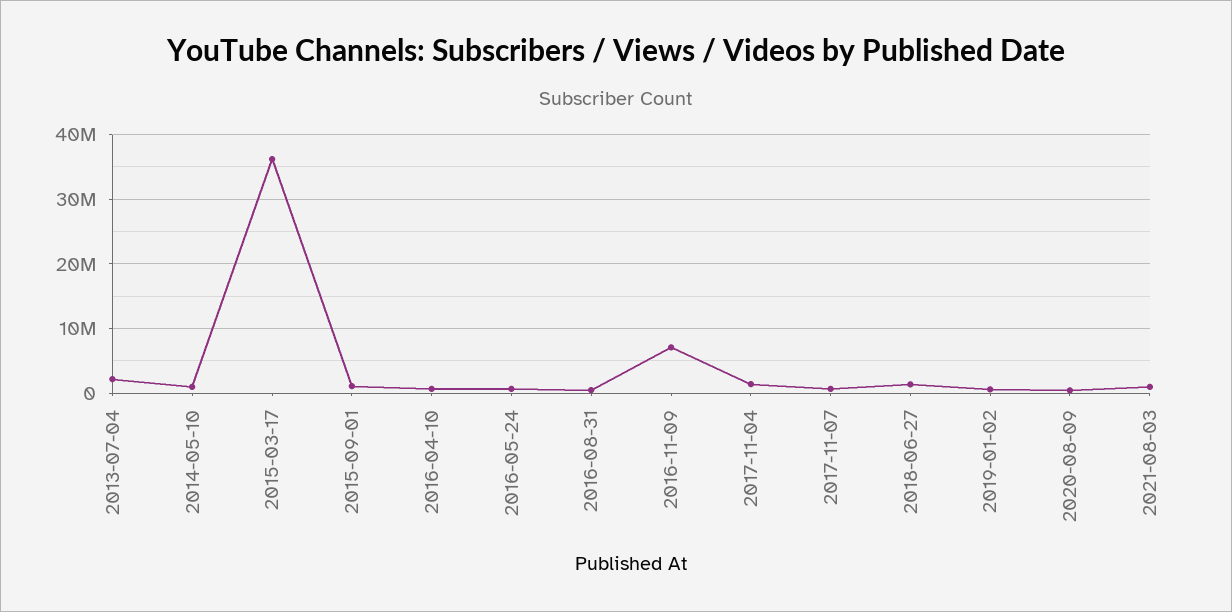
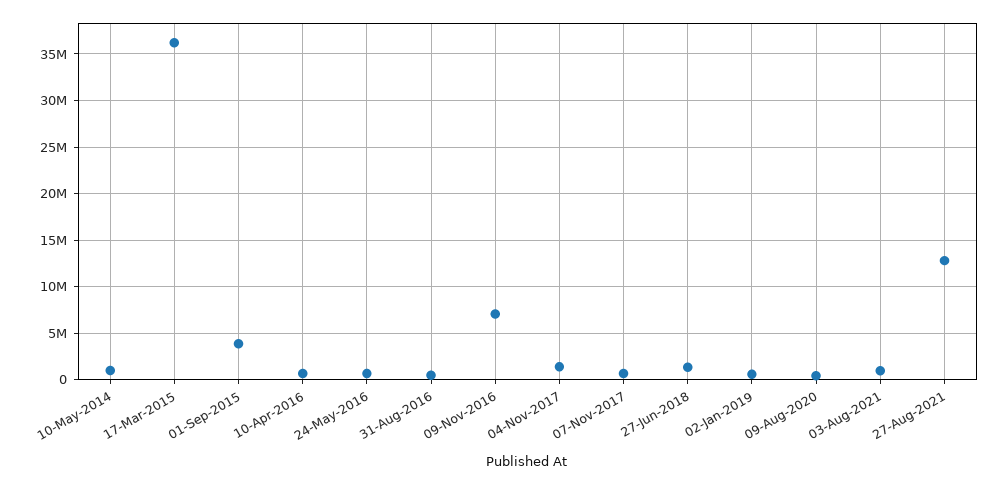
2013-07-04: 2000000 -> none
2015-09-01: 1000000 -> 4000000
27-Aug-2021: none -> 13000000

